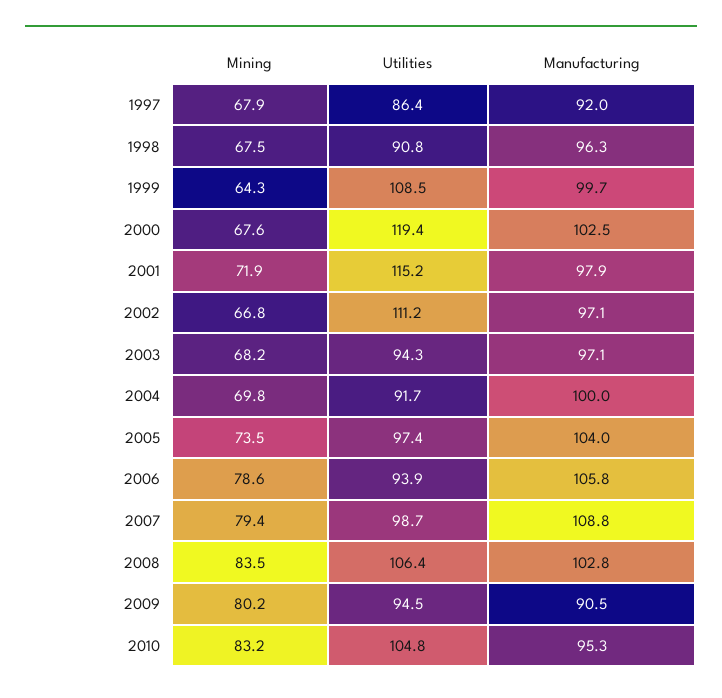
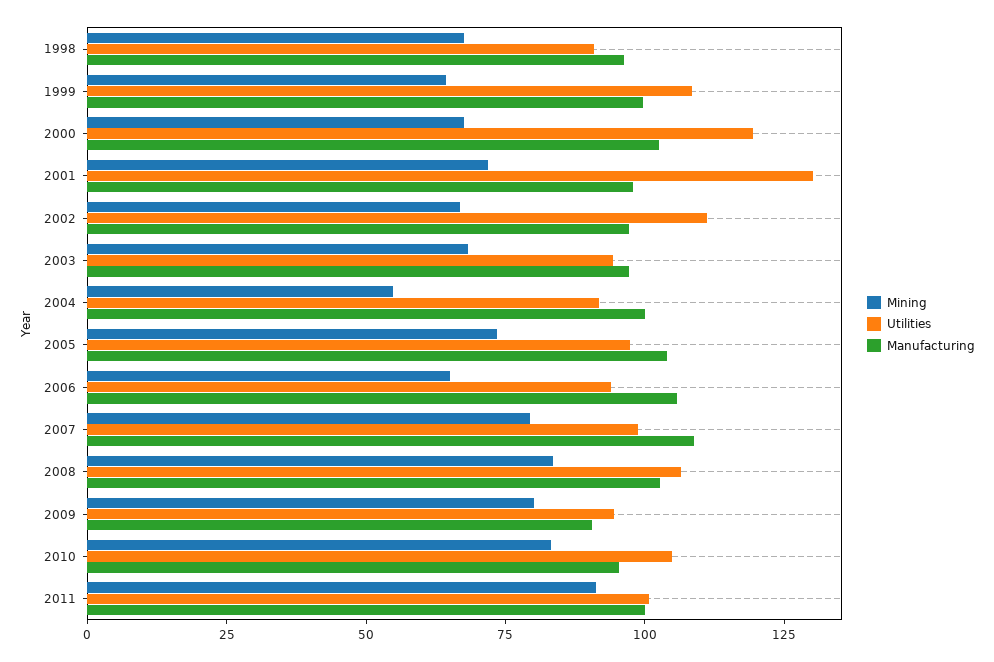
Mining, 1997: 67.9 -> none
Utilities, 1997: 86.4 -> none
Manufacturing, 1997: 92 -> none
Utilities, 2001: 115.2 -> 130
Mining, 2004: 69.8 -> 55
Mining, 2006: 78.6 -> 65
Mining, 2011: none -> 90
Utilities, 2011: none -> 100
Manufacturing, 2011: none -> 100

